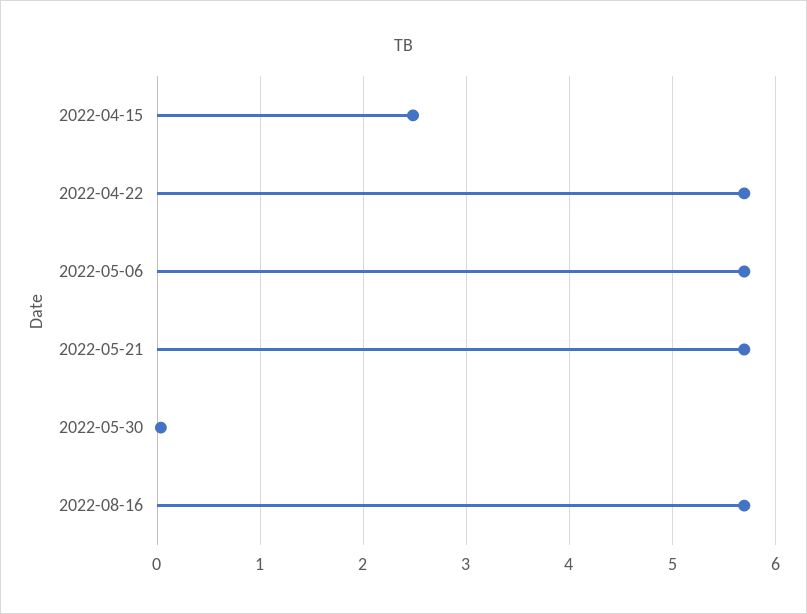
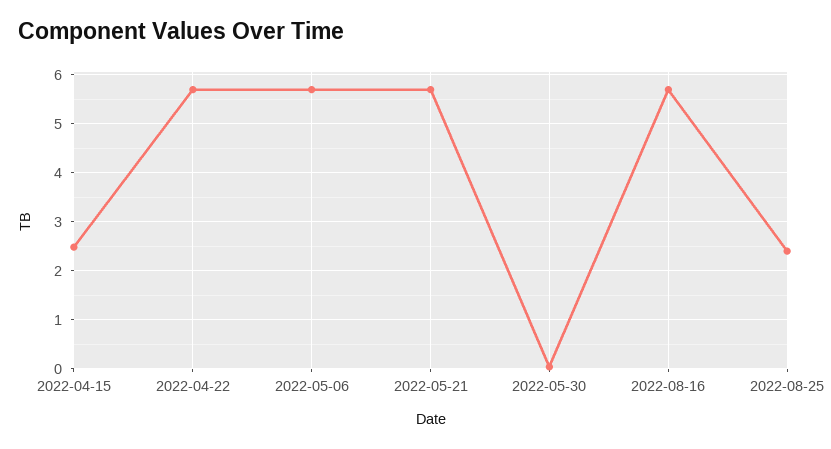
2022-08-25: none -> 2.4

